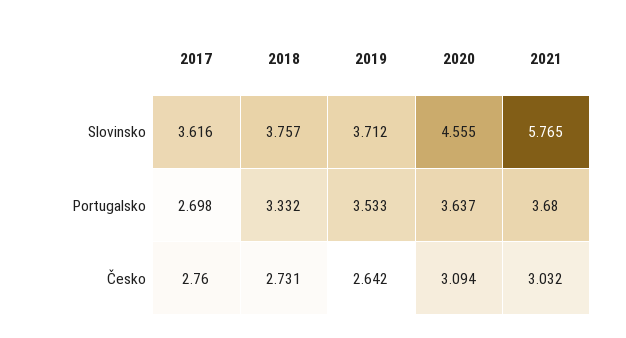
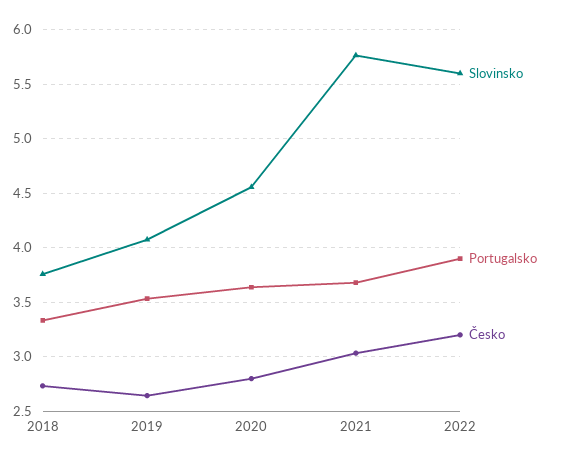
Slovinsko, 2017: 3.616 -> none
Slovinsko, 2019: 3.712 -> 4.1
Portugalsko, 2017: 2.698 -> none
Česko, 2017: 2.76 -> none
Česko, 2020: 3.094 -> 2.8
Slovinsko, 2022: none -> 5.6
Portugalsko, 2022: none -> 3.9
Česko, 2022: none -> 3.2

